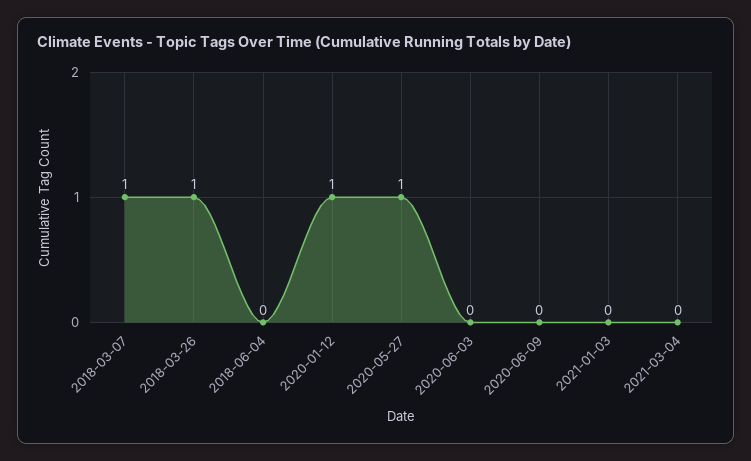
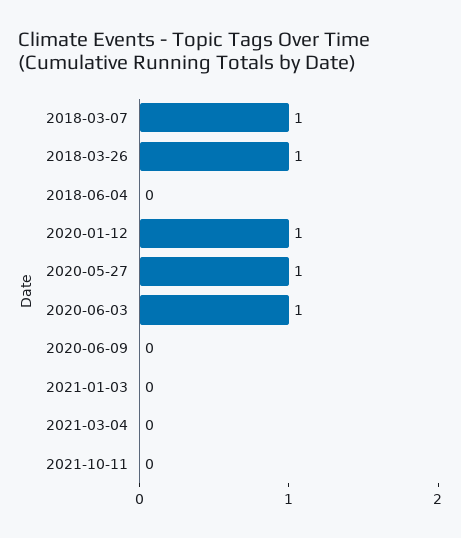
2020-06-03: 0 -> 1
2021-10-11: none -> 0

